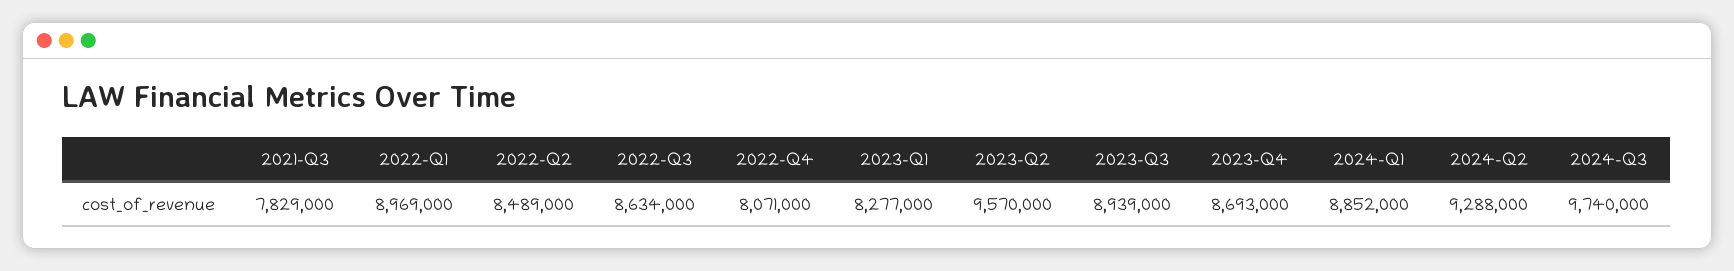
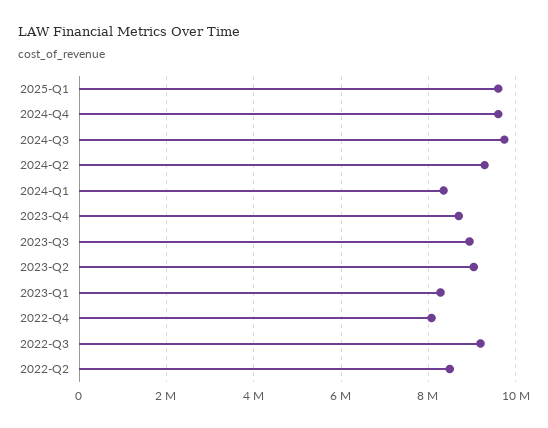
2021-Q3: 7829000 -> none
2022-Q1: 8969000 -> none
2022-Q3: 8634000 -> 9200000
2023-Q2: 9570000 -> 9000000
2024-Q1: 8852000 -> 8400000
2025-Q1: none -> 9600000
2024-Q4: none -> 9600000

